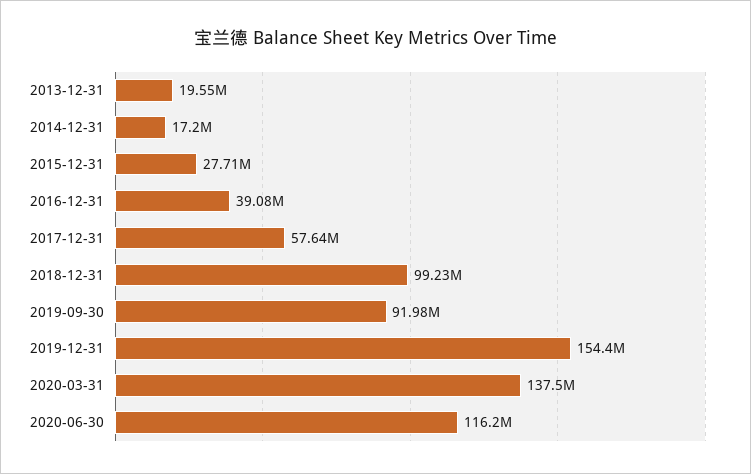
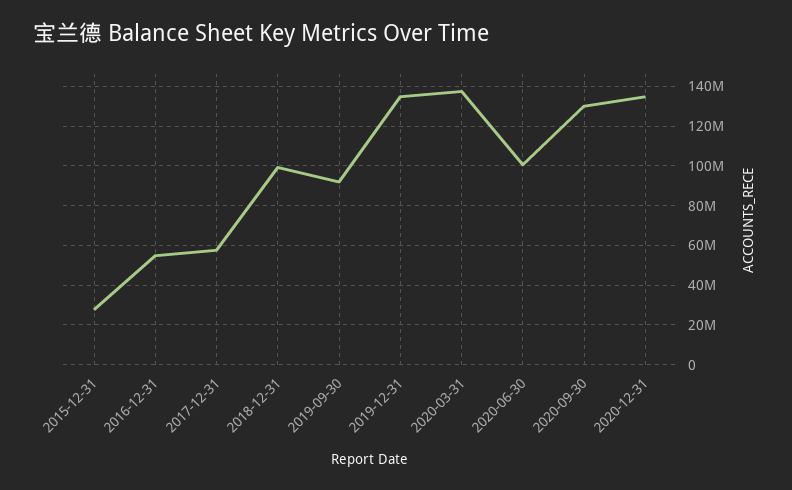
2013-12-31: 19550000 -> none
2014-12-31: 17200000 -> none
2016-12-31: 39080000 -> 55000000
2019-12-31: 154400000 -> 135000000
2020-06-30: 116200000 -> 100000000
2020-09-30: none -> 130000000
2020-12-31: none -> 135000000

